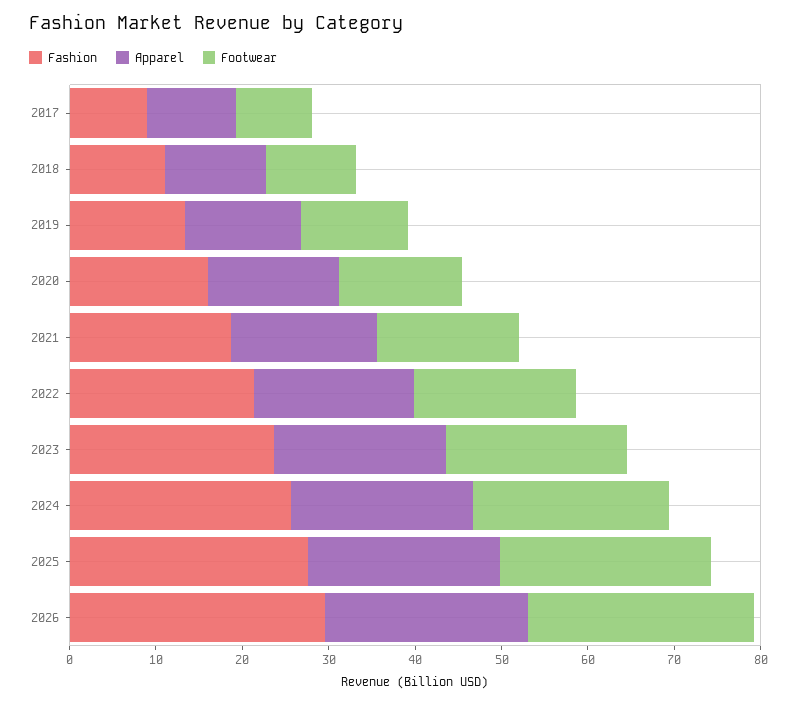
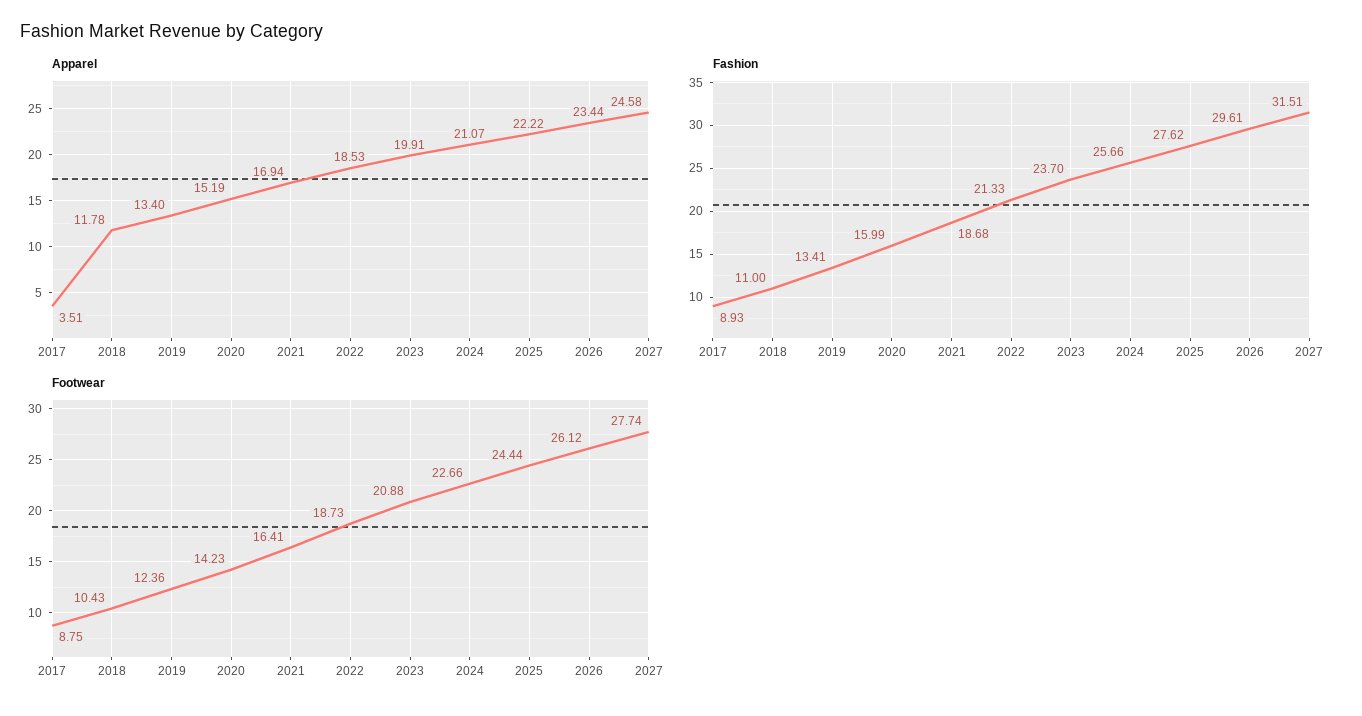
Apparel, 2017: 10 -> 3.51
Apparel, 2027: none -> 24.58
Fashion, 2027: none -> 31.51
Footwear, 2027: none -> 27.74

